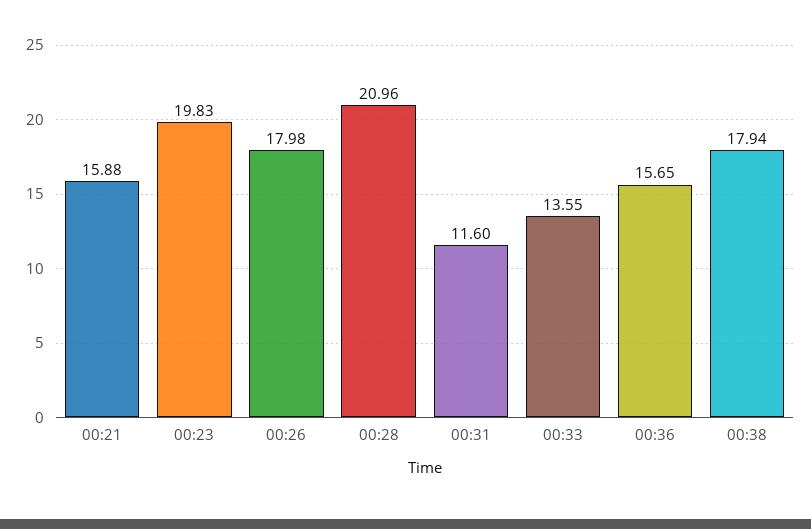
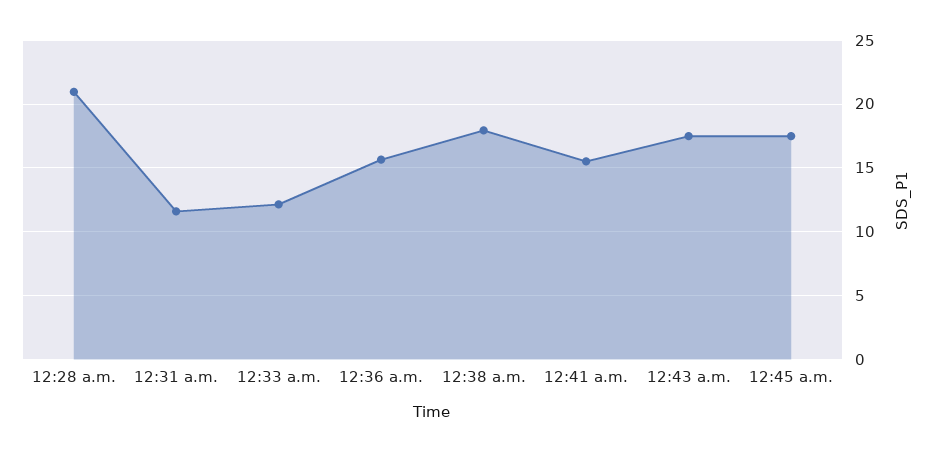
00:21: 15.88 -> none
00:23: 19.83 -> none
00:26: 17.98 -> none
00:33: 13.55 -> 12
12:41 a.m.: none -> 15.5
12:43 a.m.: none -> 17.5
12:45 a.m.: none -> 17.5

